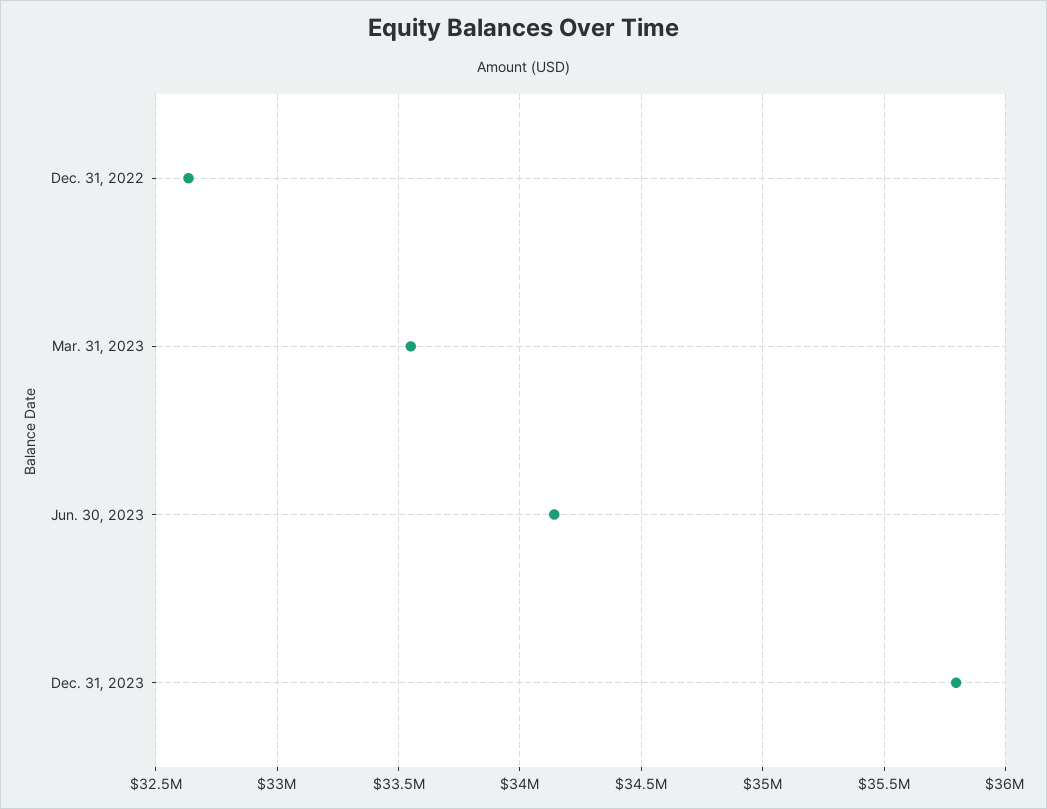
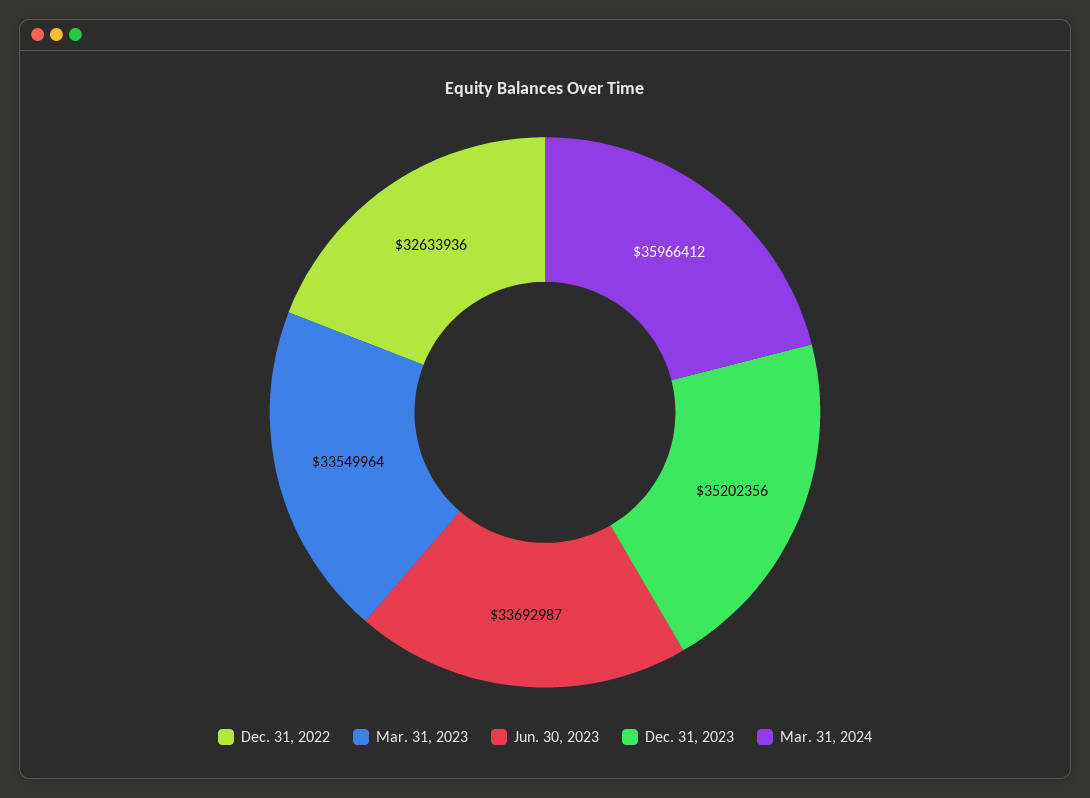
Jun. 30, 2023: 34150000 -> 33692987
Dec. 31, 2023: 35800000 -> 35202356
Mar. 31, 2024: none -> 35966412

